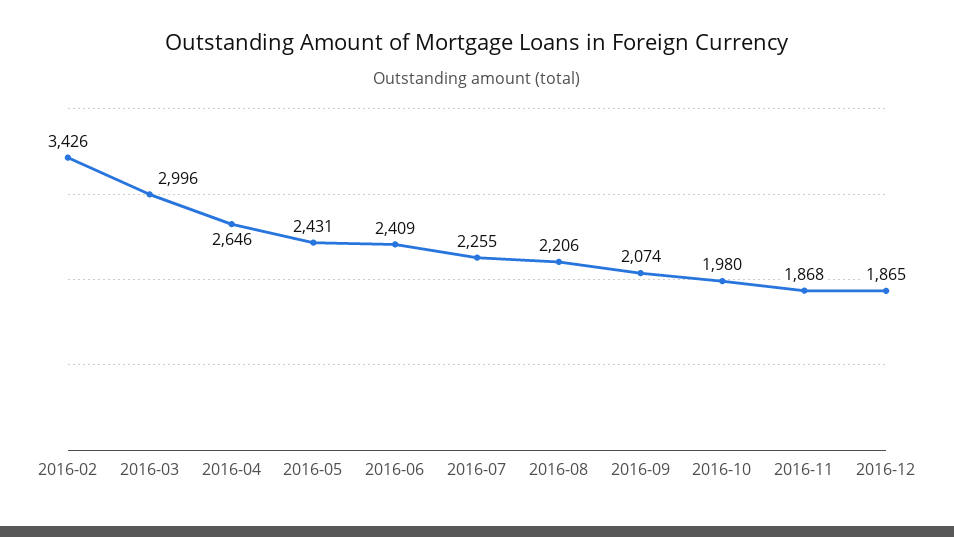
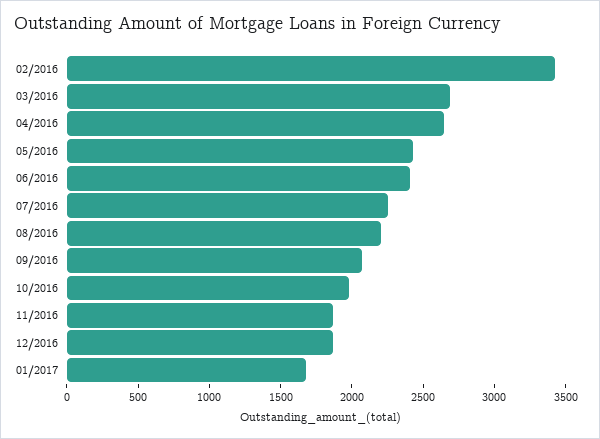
2016-03: 2996 -> 2700
01/2017: none -> 1700

